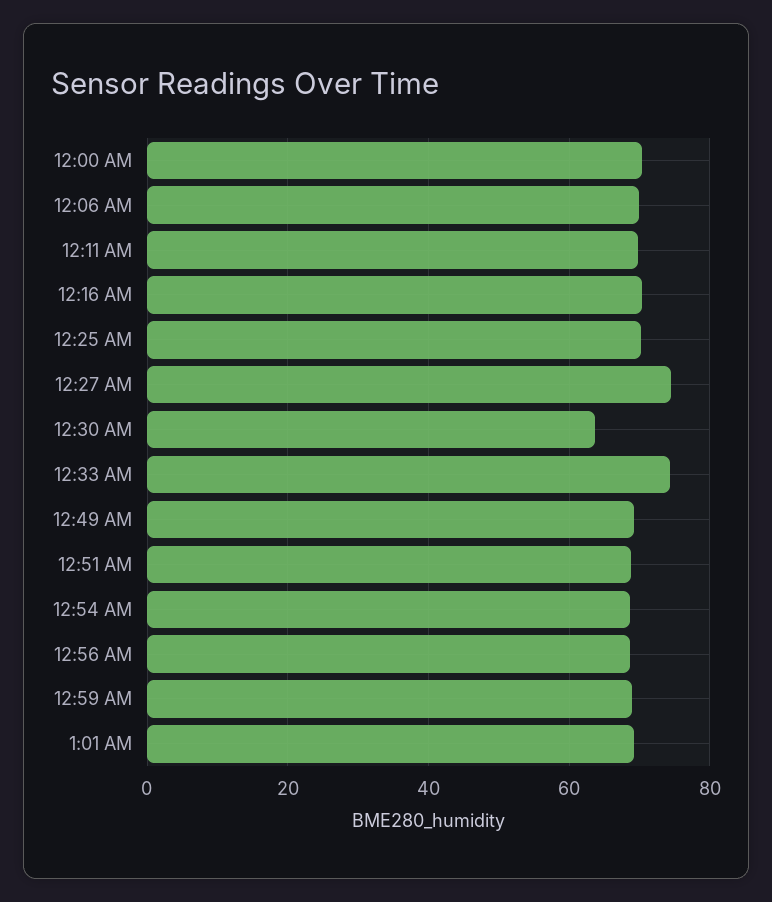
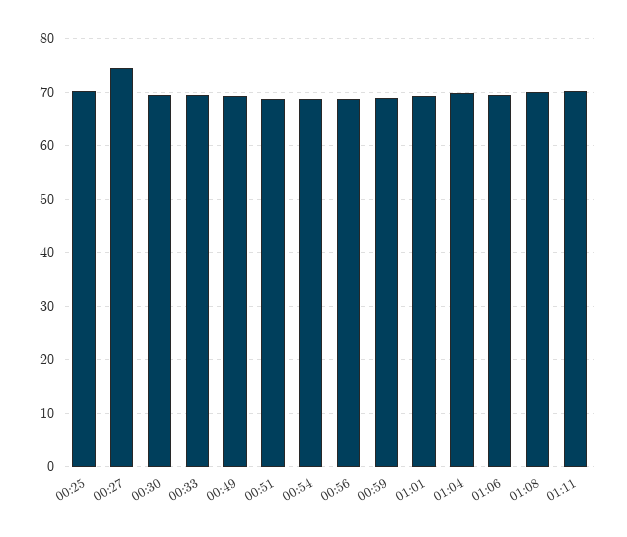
12:00 AM: 70 -> none
12:06 AM: 70 -> none
12:11 AM: 70 -> none
12:16 AM: 70 -> none
12:30 AM: 64 -> 70
12:33 AM: 74 -> 70
01:04: none -> 70
01:06: none -> 70
01:08: none -> 70
01:11: none -> 70

